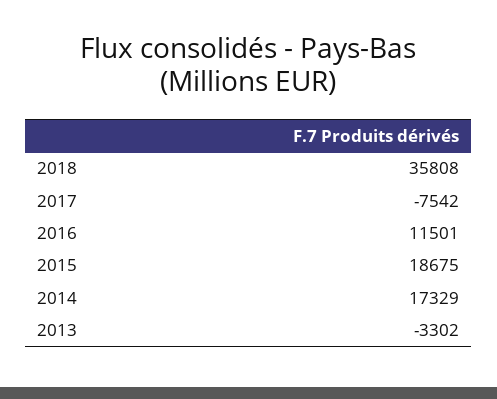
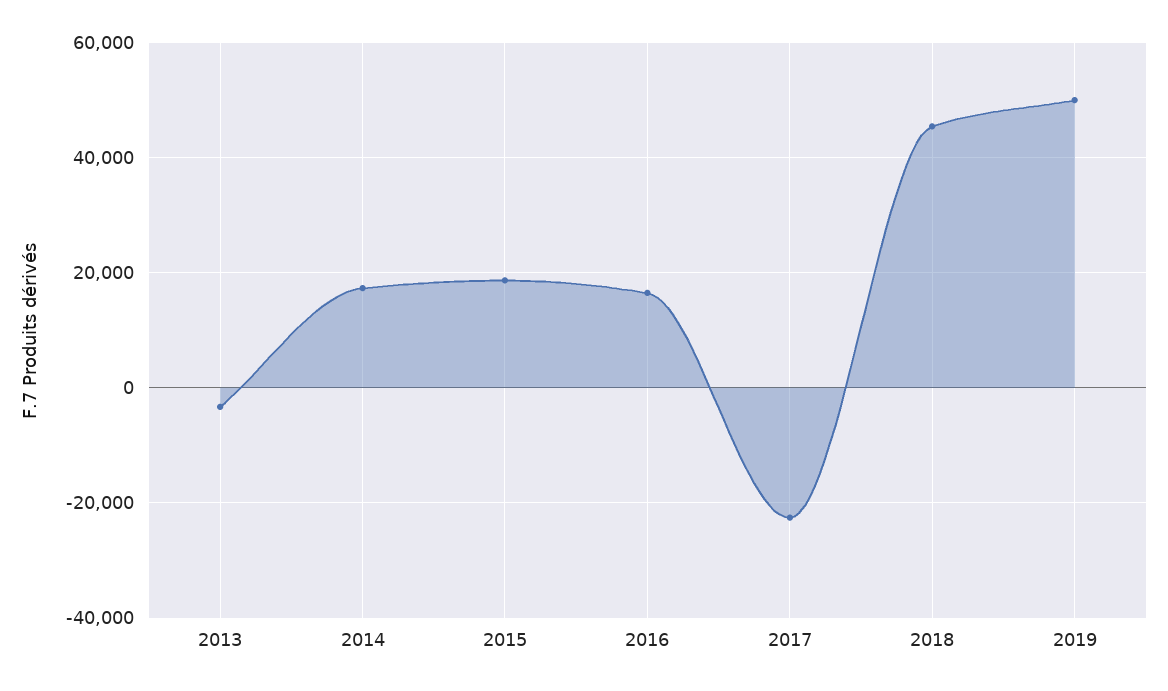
2018: 35808 -> 46000
2017: -7542 -> -22000
2016: 11501 -> 16000
2019: none -> 50000

